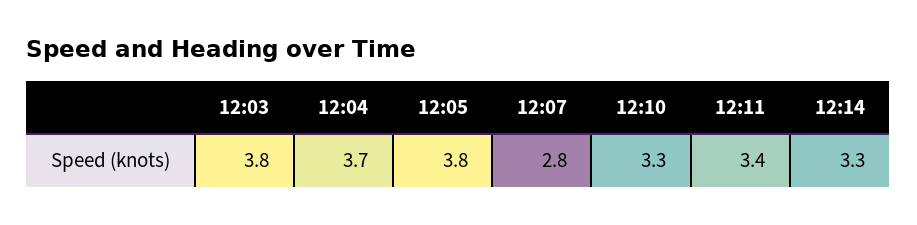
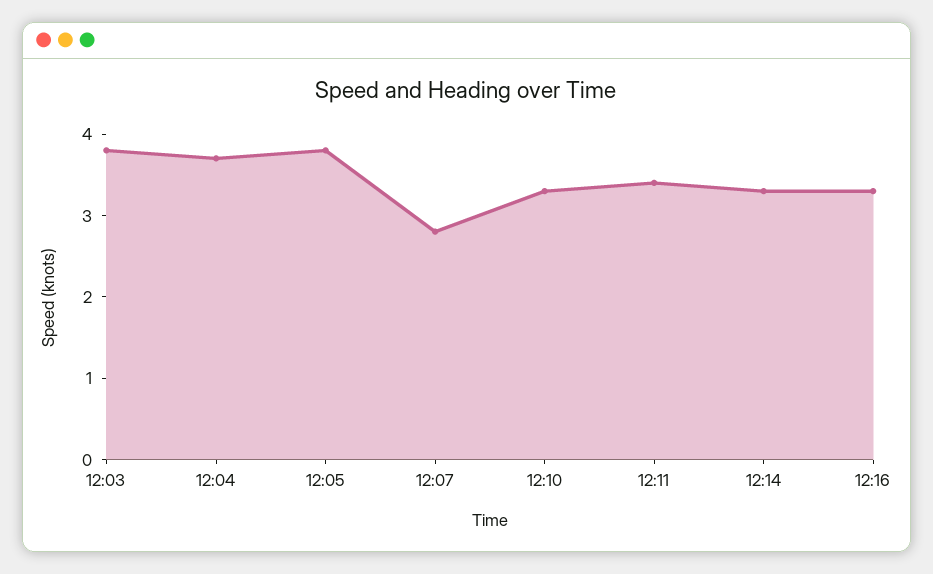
12:16: none -> 3.3

